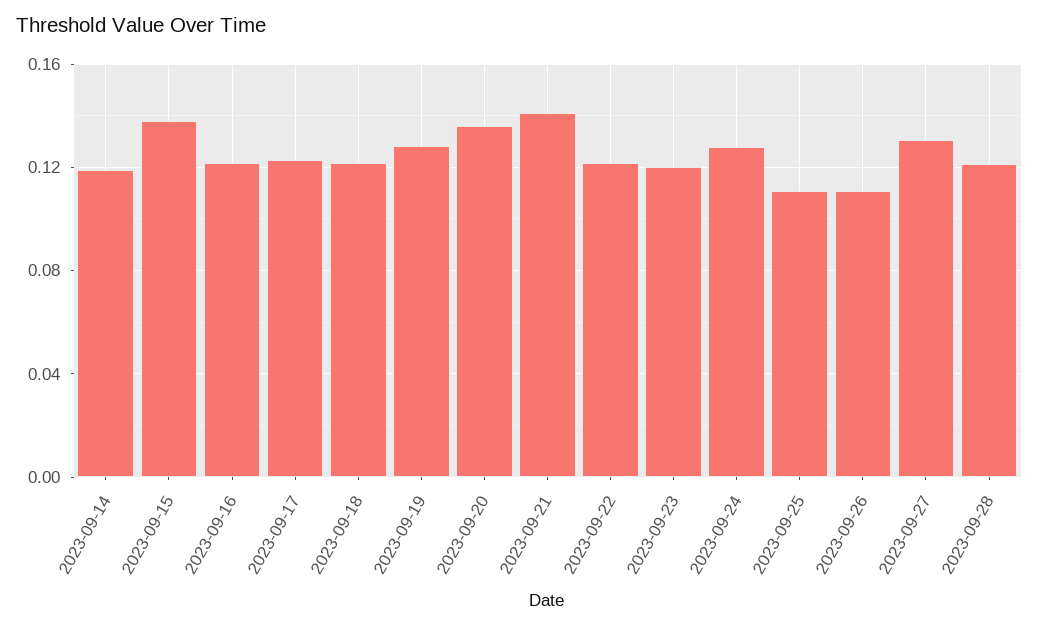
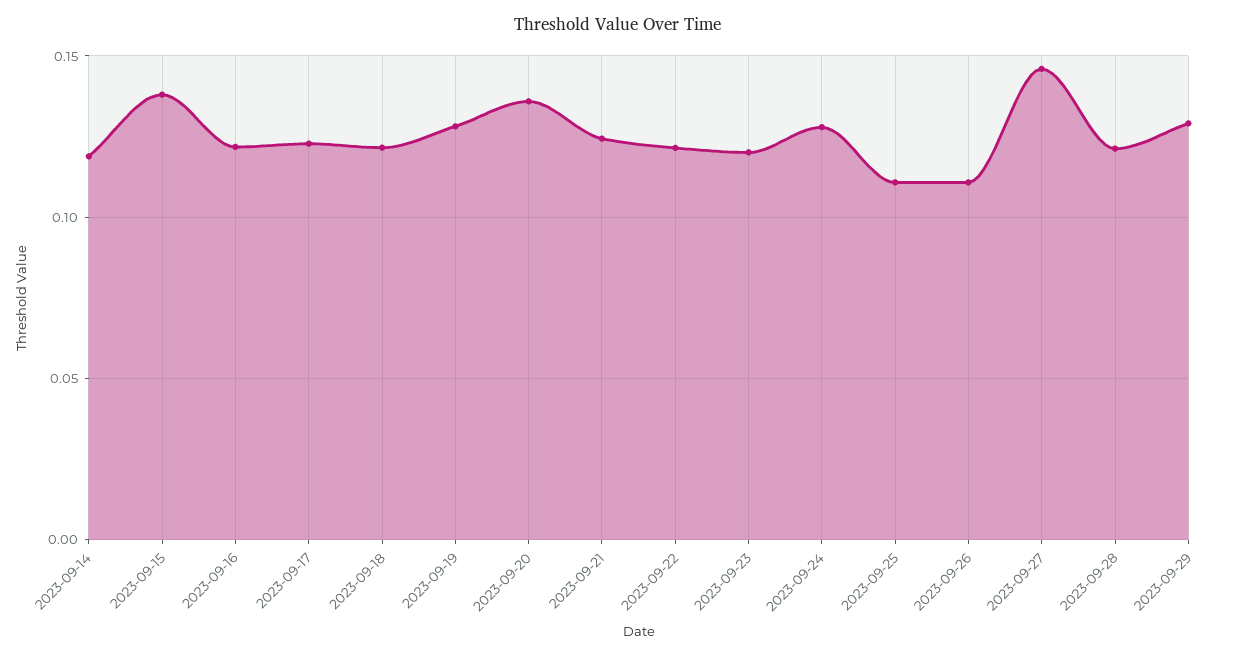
2023-09-21: 0.14 -> 0.125
2023-09-27: 0.13 -> 0.145
2023-09-29: none -> 0.13

